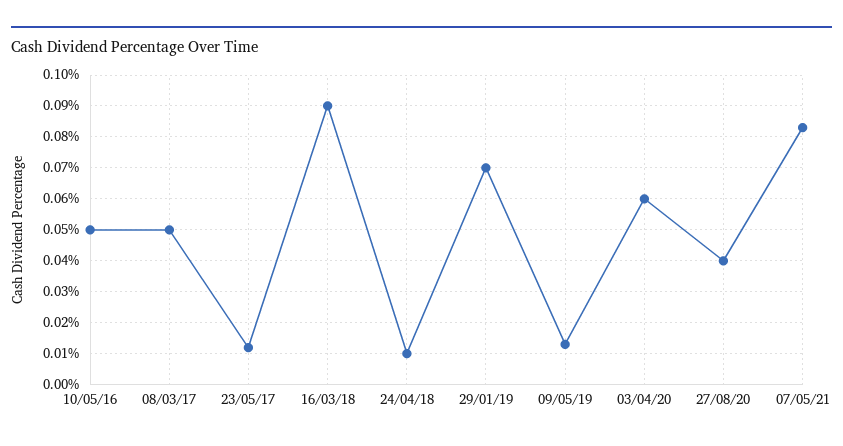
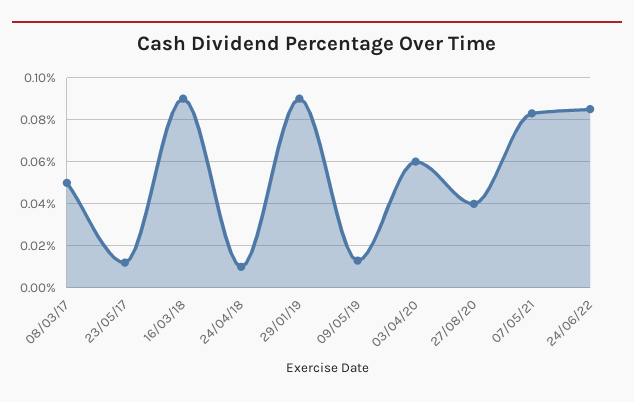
10/05/16: 0.05 -> none
29/01/19: 0.07 -> 0.09
24/06/22: none -> 0.085

